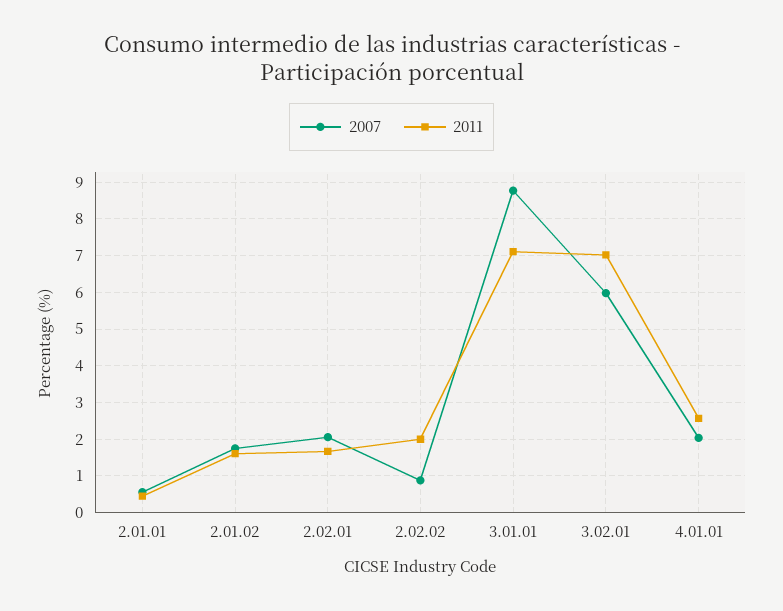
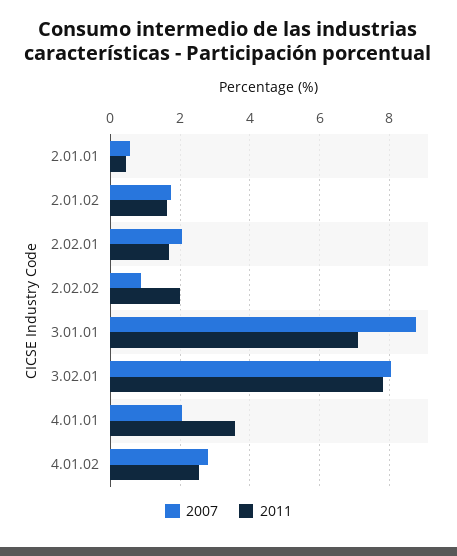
2007, 3.02.01: 6 -> 8
2011, 3.02.01: 7 -> 7.8
2011, 4.01.01: 2.6 -> 3.6
2007, 4.01.02: none -> 2.8
2011, 4.01.02: none -> 2.6

